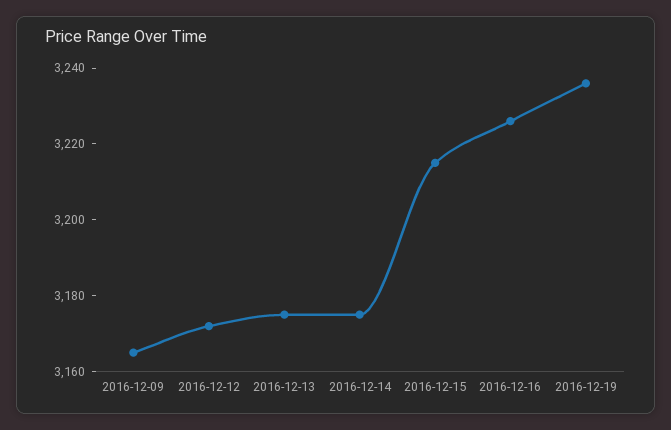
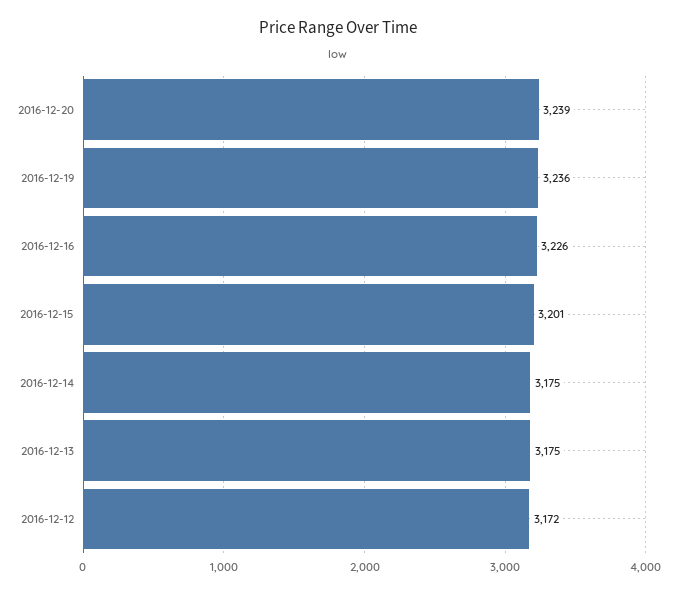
2016-12-09: 3165 -> none
2016-12-15: 3215 -> 3201
2016-12-20: none -> 3239

